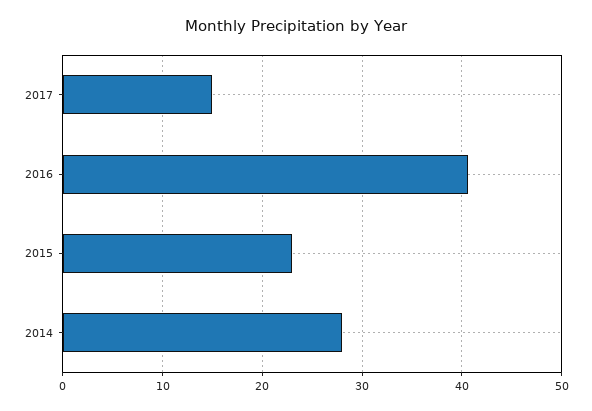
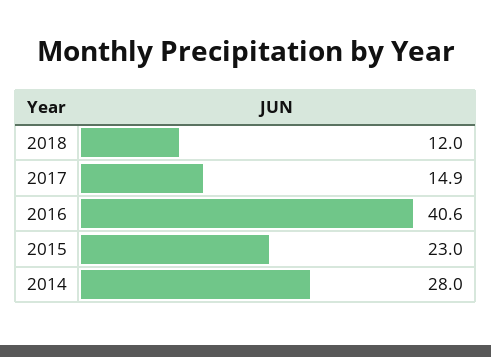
2018: none -> 12

